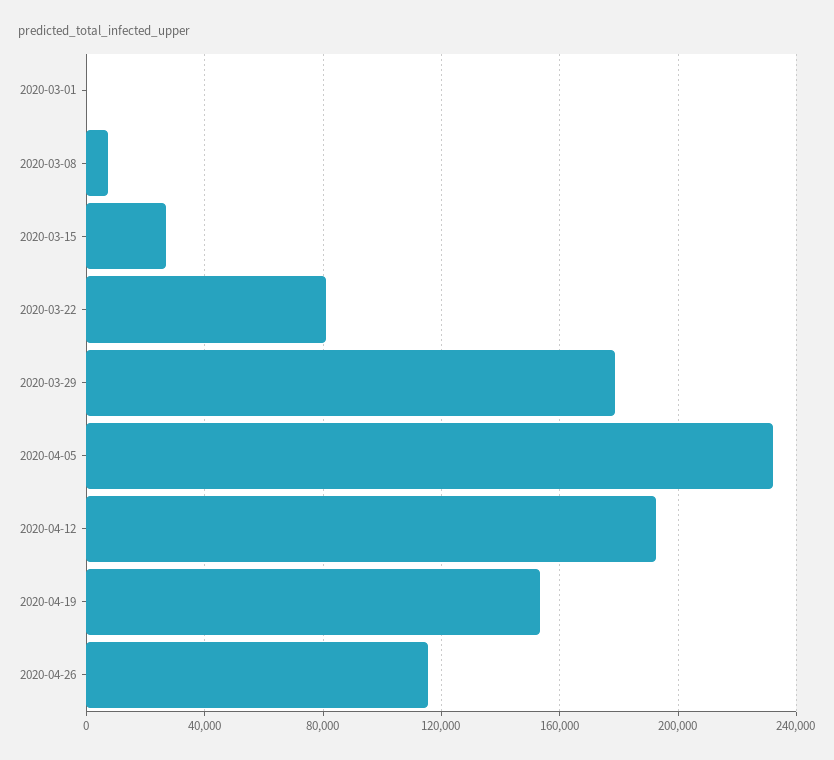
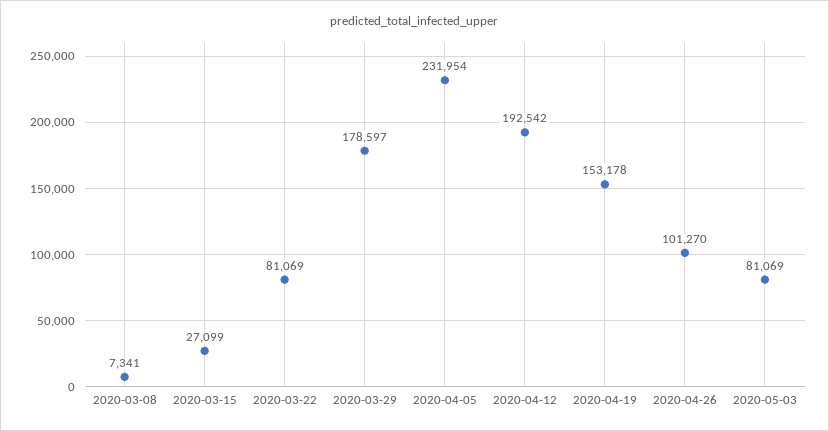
2020-03-01: 0 -> none
2020-04-26: 115000 -> 101270
2020-05-03: none -> 81069

